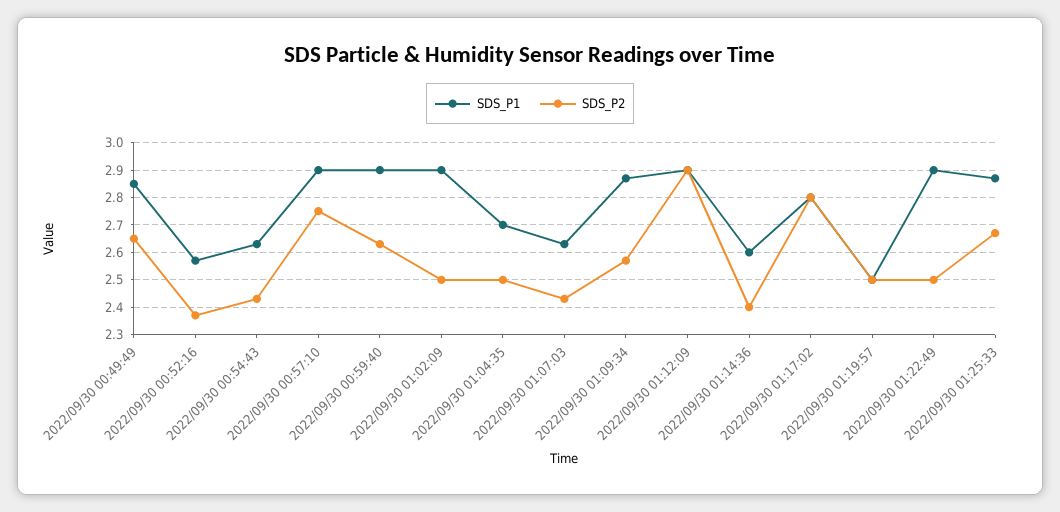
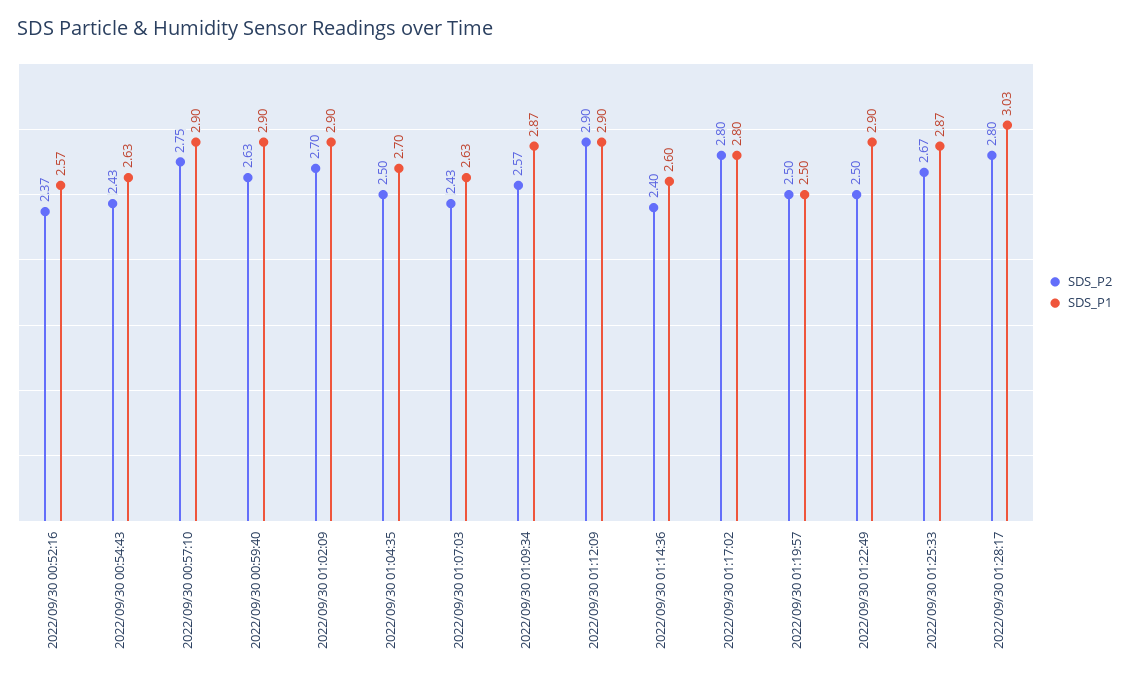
SDS_P1, 2022/09/30 00:49:49: 2.85 -> none
SDS_P2, 2022/09/30 00:49:49: 2.65 -> none
SDS_P2, 2022/09/30 01:02:09: 2.5 -> 2.7
SDS_P2, 2022/09/30 01:28:17: none -> 2.8
SDS_P1, 2022/09/30 01:28:17: none -> 3.03

